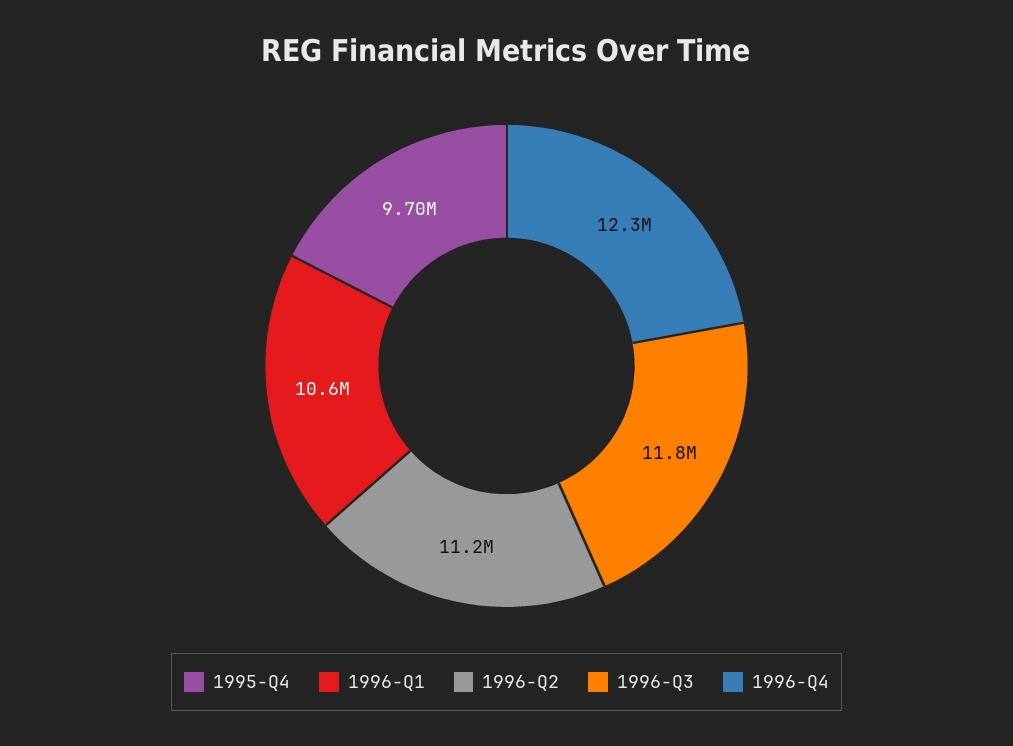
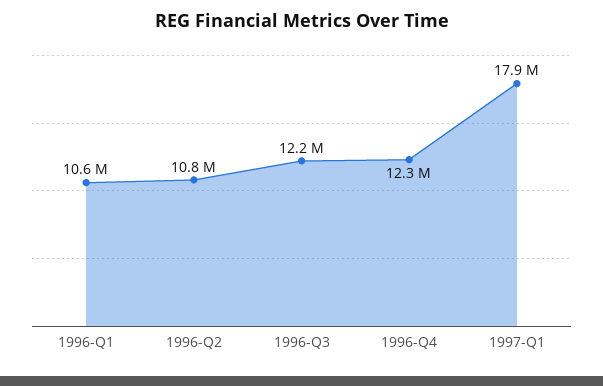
1995-Q4: 9700000 -> none
1996-Q2: 11200000 -> 10800000
1996-Q3: 11800000 -> 12200000
1997-Q1: none -> 17900000

